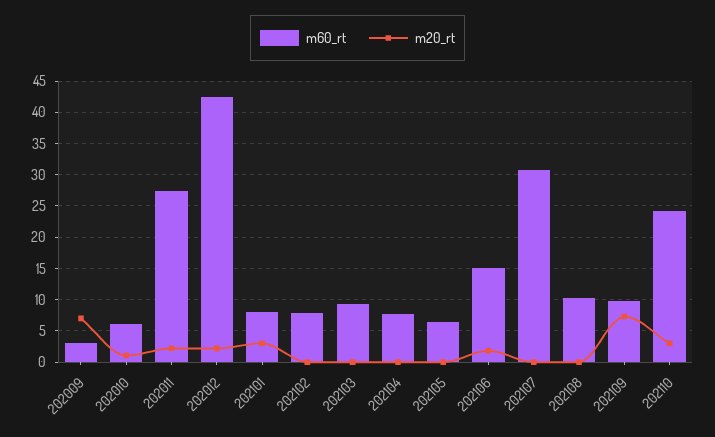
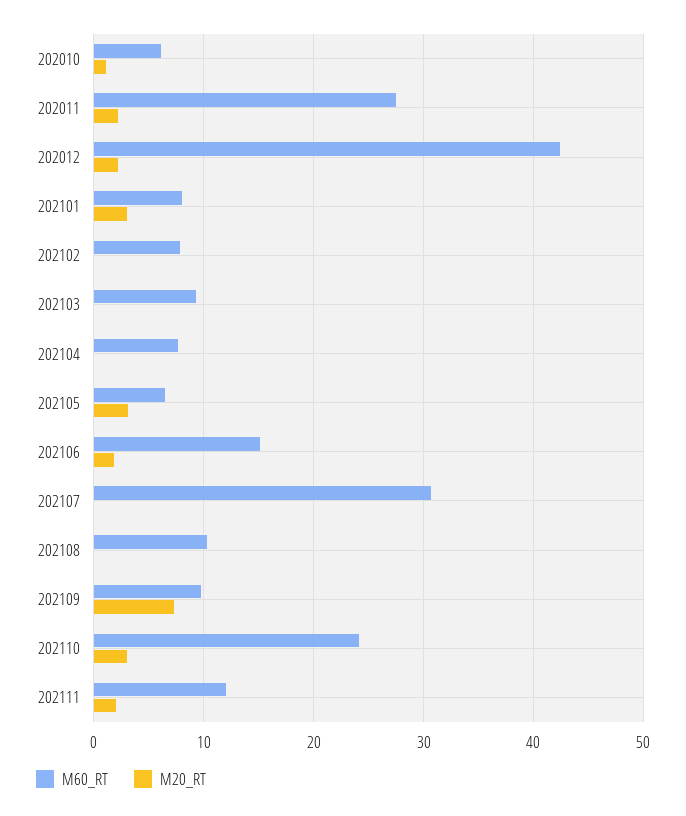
m60_rt, 202009: 3 -> none
m20_rt, 202009: 7 -> none
m20_rt, 202105: 0 -> 3
m60_rt, 202111: none -> 12
m20_rt, 202111: none -> 2

